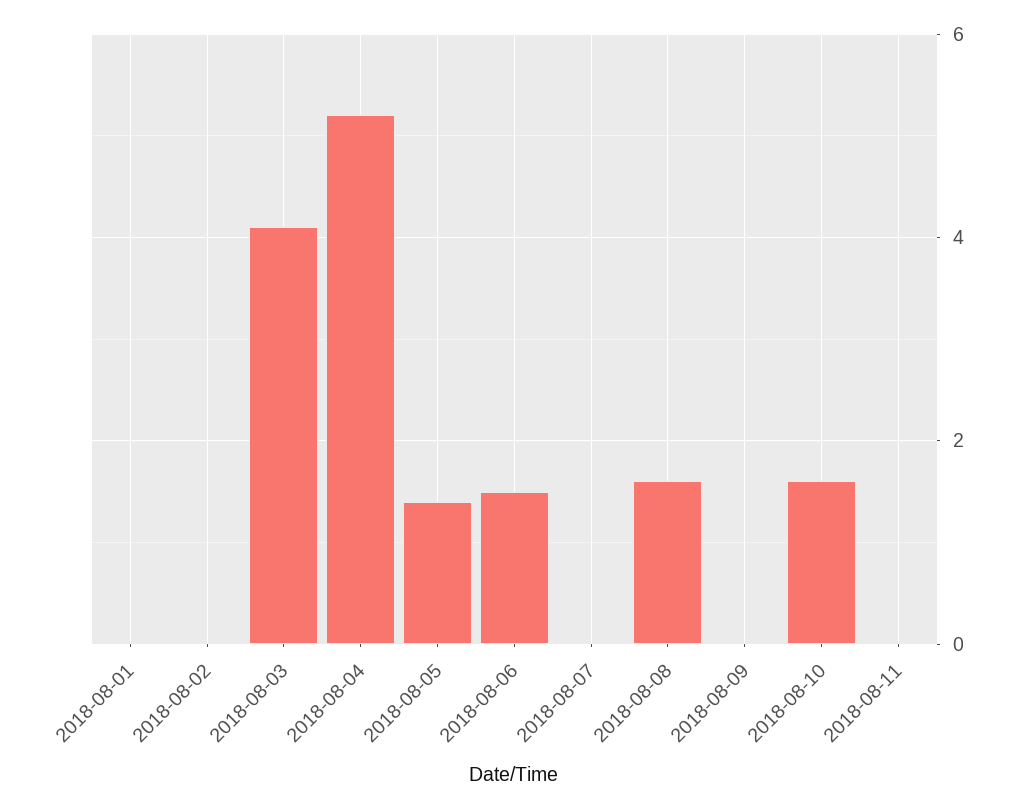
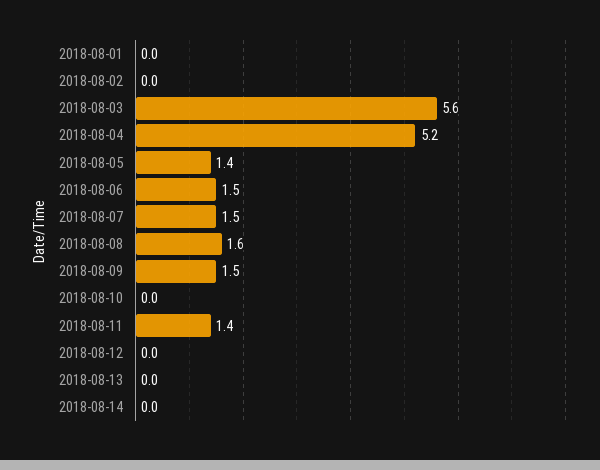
2018-08-03: 4 -> 5.6
2018-08-07: 0 -> 1.5
2018-08-09: 0 -> 1.5
2018-08-10: 1.5 -> 0
2018-08-11: 0 -> 1.4
2018-08-12: none -> 0
2018-08-13: none -> 0
2018-08-14: none -> 0

